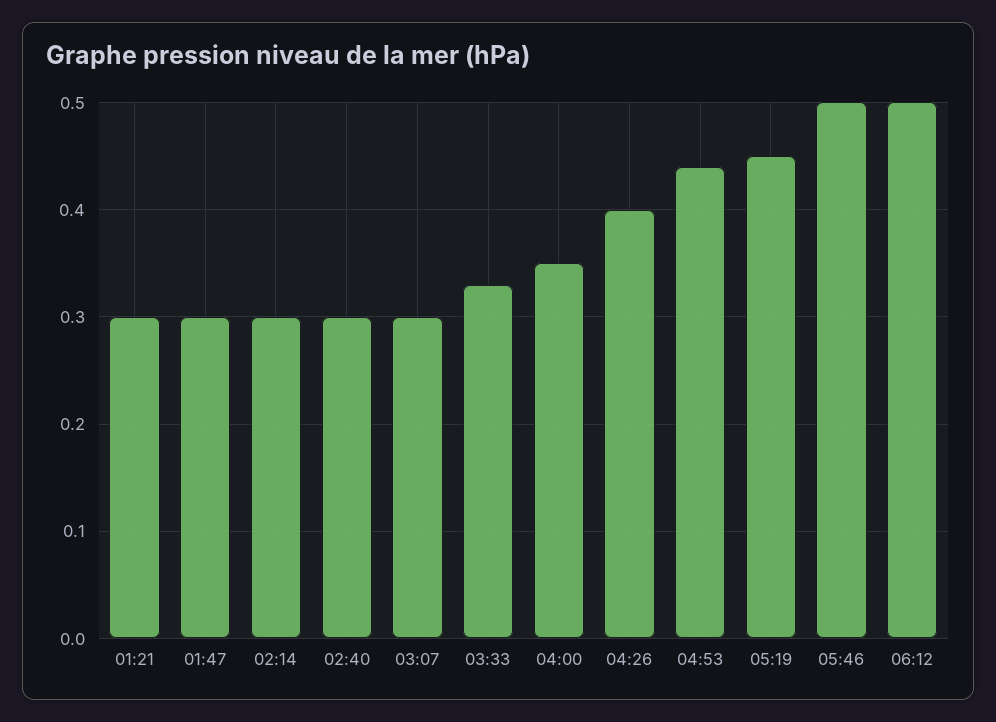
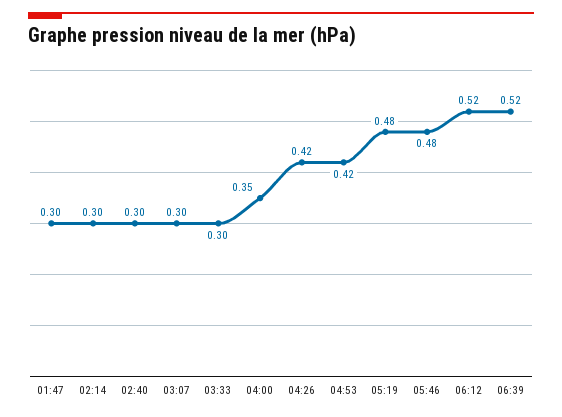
01:21: 0.3 -> none
03:33: 0.33 -> 0.3
04:26: 0.4 -> 0.42
04:53: 0.44 -> 0.42
05:19: 0.45 -> 0.48
05:46: 0.5 -> 0.48
06:12: 0.5 -> 0.52
06:39: none -> 0.52

